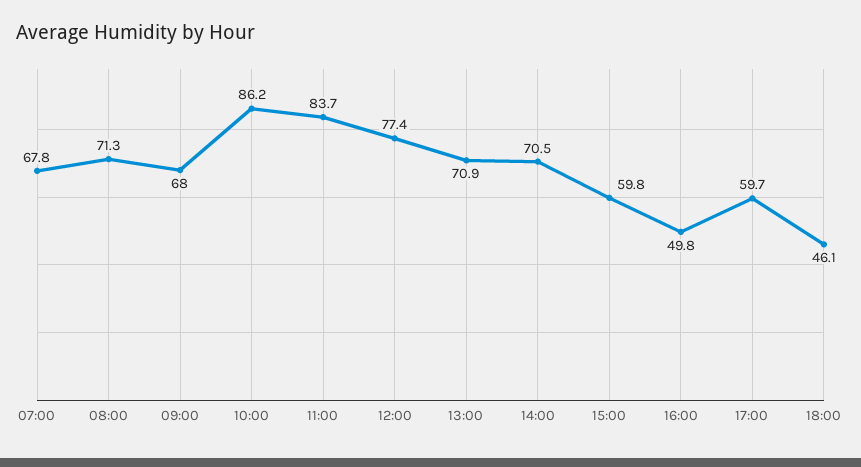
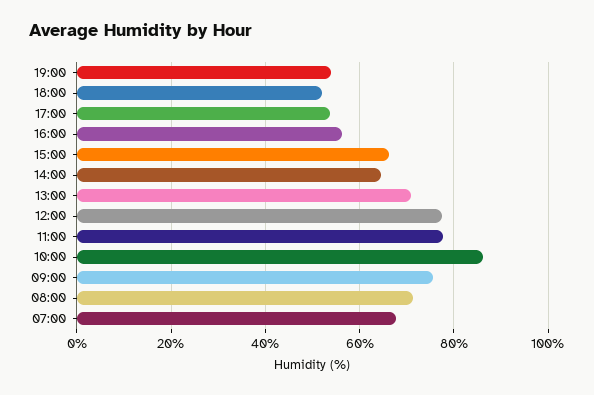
09:00: 68 -> 76
11:00: 83.7 -> 78
14:00: 70.5 -> 64
15:00: 59.8 -> 66
16:00: 49.8 -> 56
17:00: 59.7 -> 54
18:00: 46.1 -> 52
19:00: none -> 54

